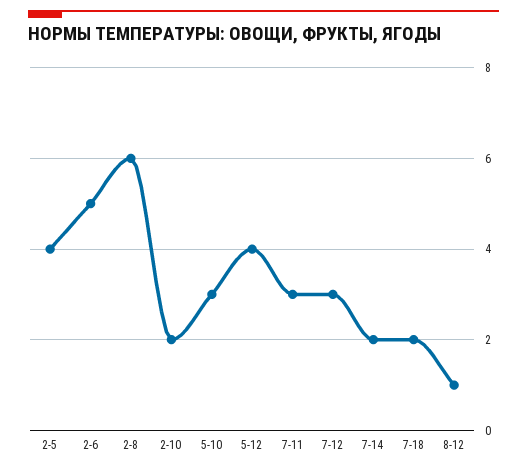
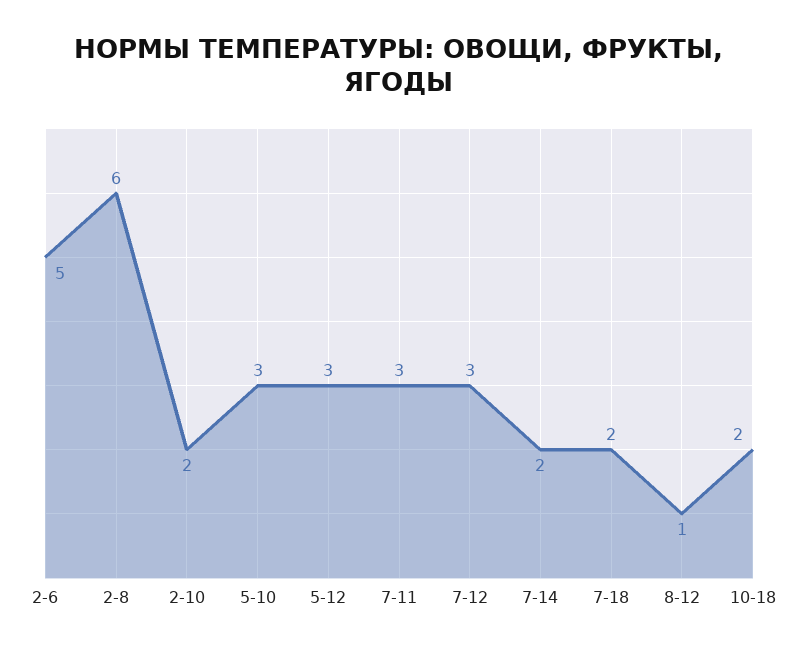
2-5: 4 -> none
5-12: 4 -> 3
10-18: none -> 2

